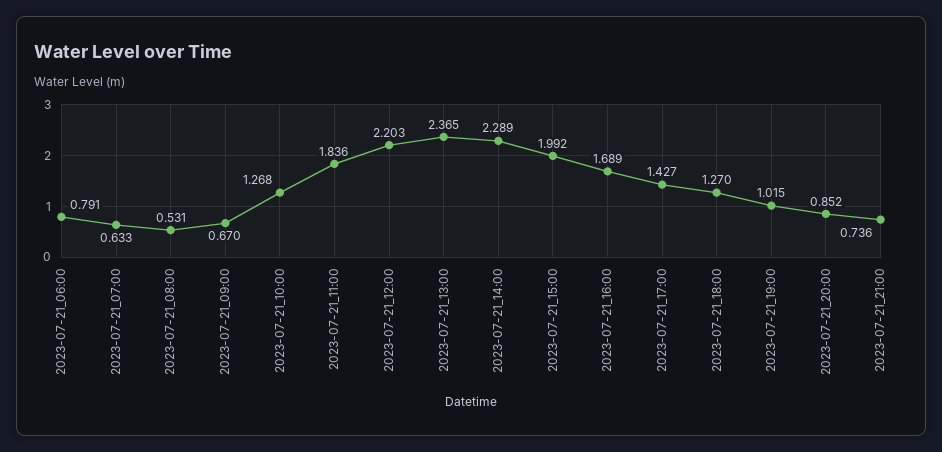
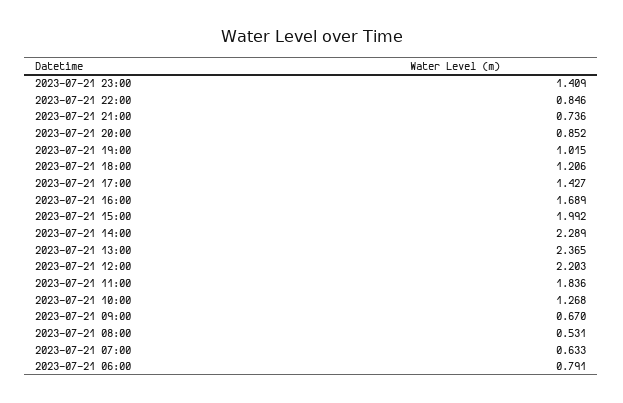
2023-07-21_18:00: 1.27 -> 1.206
2023-07-21 23:00: none -> 1.409
2023-07-21 22:00: none -> 0.846

